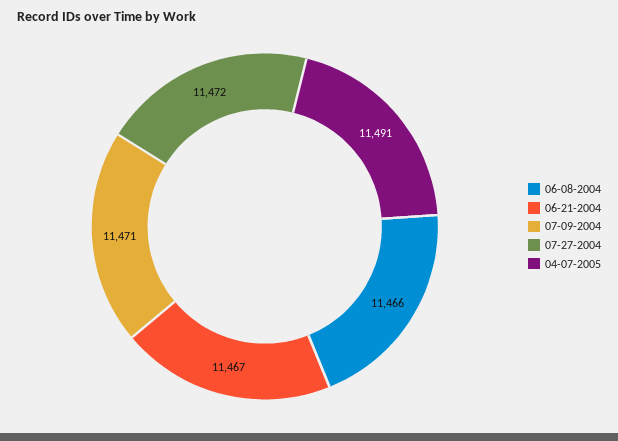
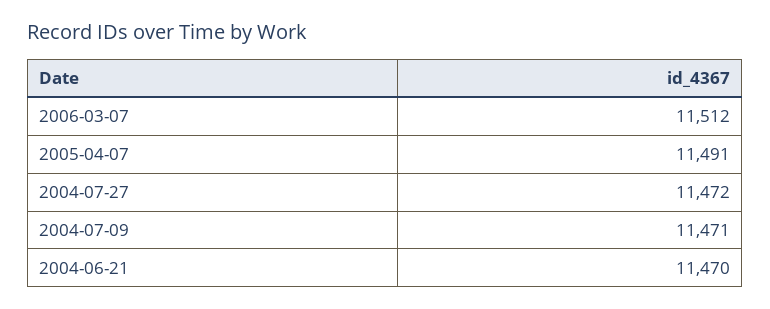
06-08-2004: 11466 -> none
06-21-2004: 11467 -> 11470
2006-03-07: none -> 11512

